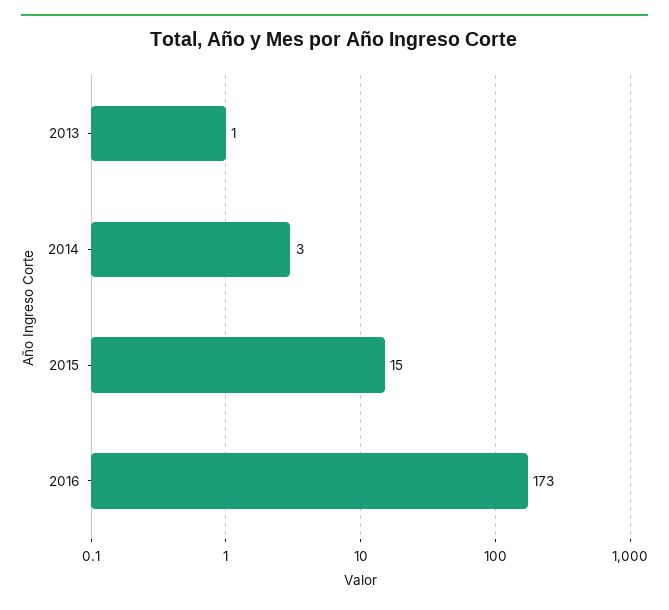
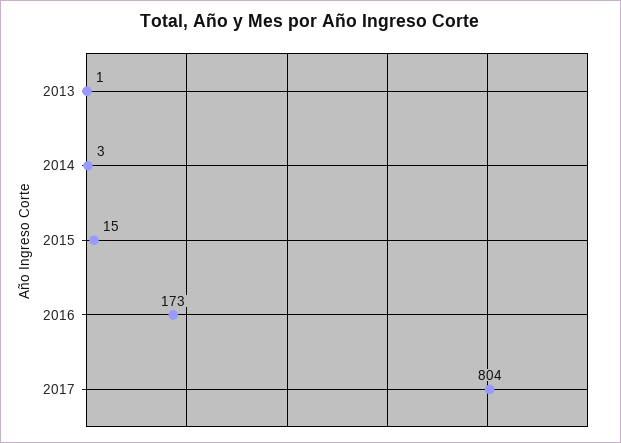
2017: none -> 804

